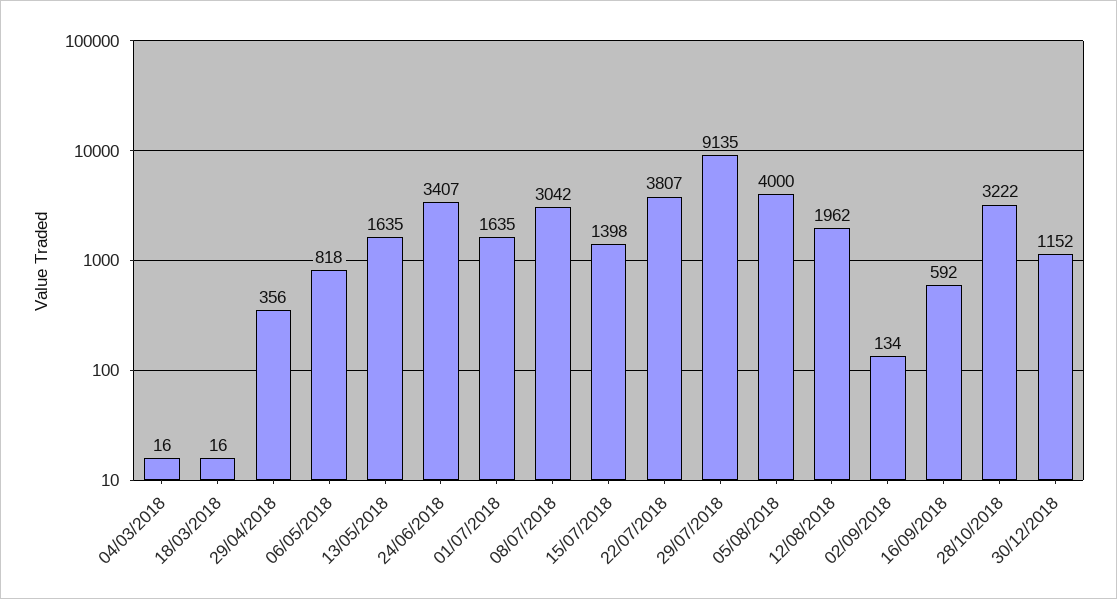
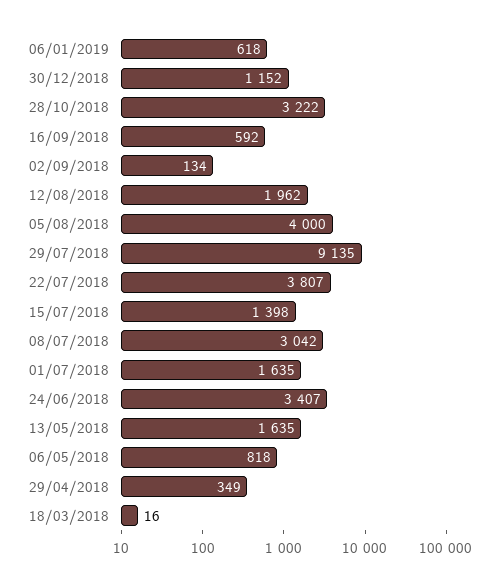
04/03/2018: 16 -> none
29/04/2018: 356 -> 349
06/01/2019: none -> 618

